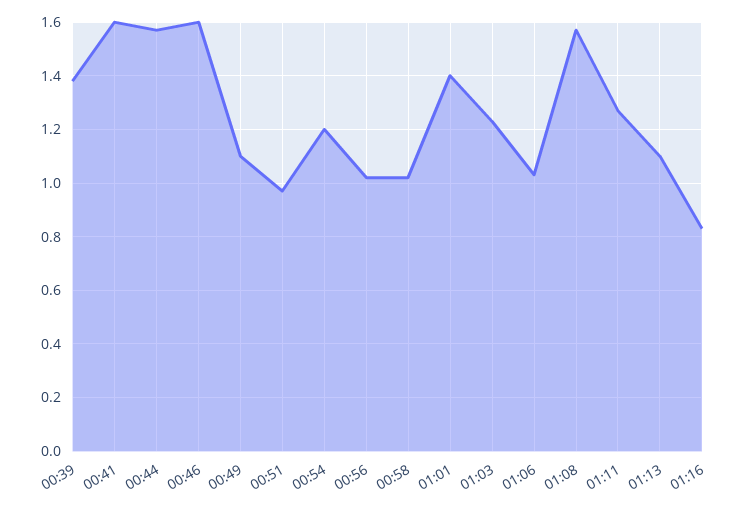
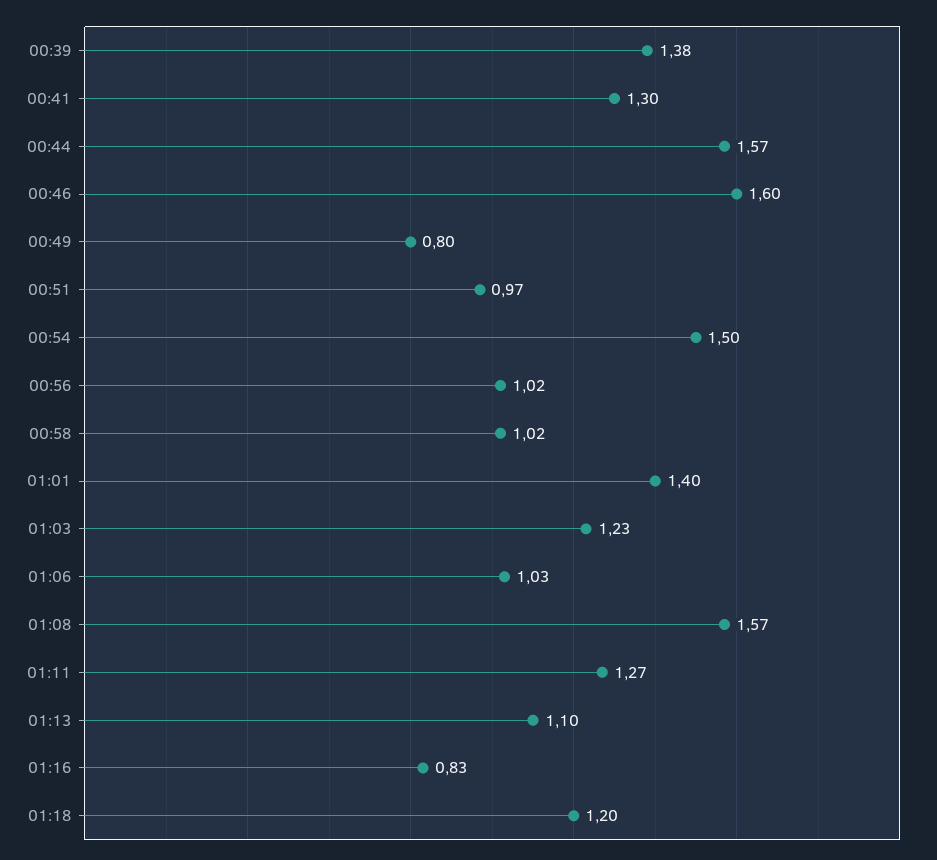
00:41: 1.6 -> 1.3
00:49: 1.1 -> 0.8
00:54: 1.2 -> 1.5
01:18: none -> 1.2

